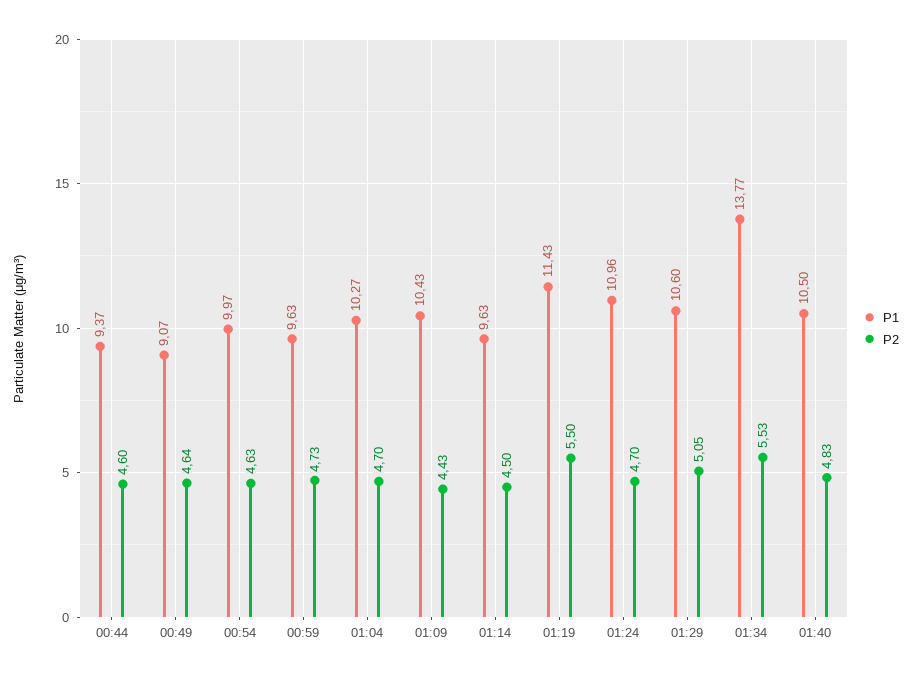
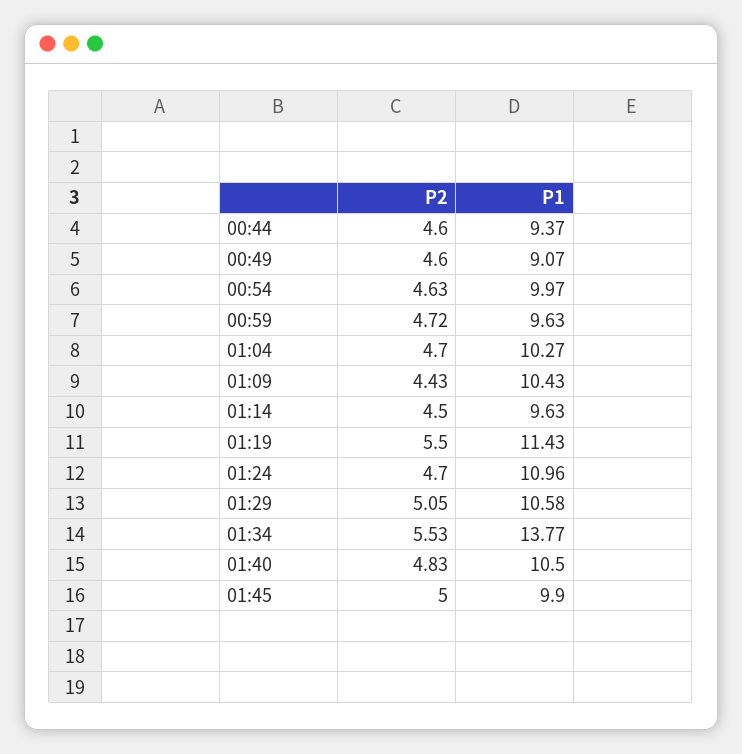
P2, 00:49: 4.64 -> 4.6
P2, 00:59: 4.73 -> 4.72
P1, 01:29: 10.6 -> 10.58
P2, 01:45: none -> 5
P1, 01:45: none -> 9.9

